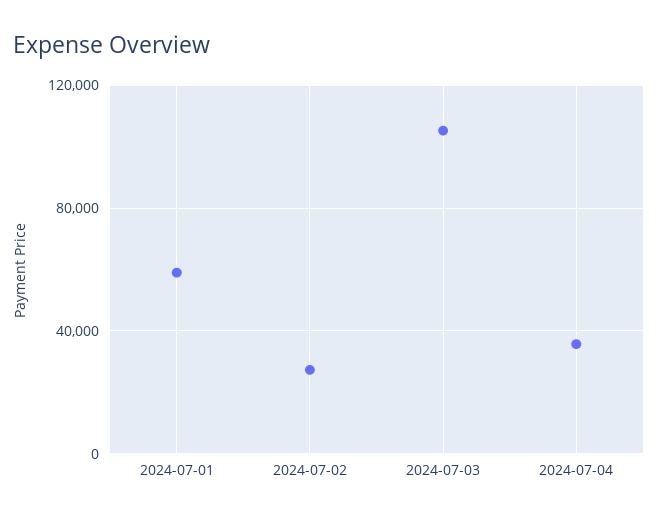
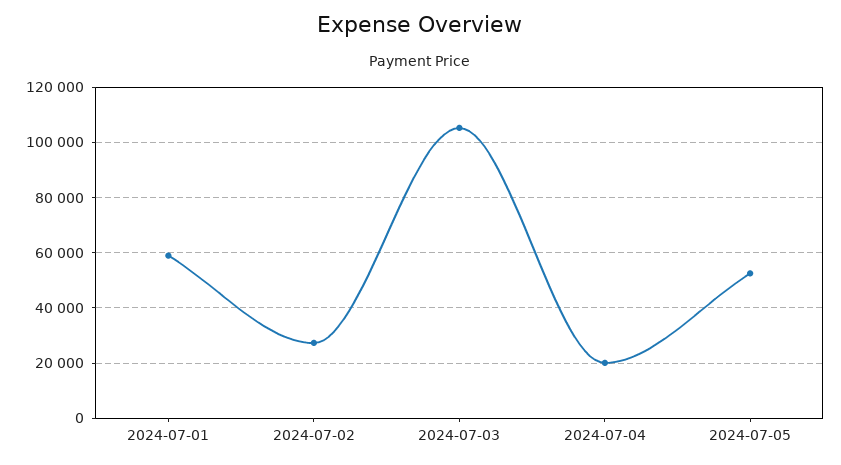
2024-07-04: 35000 -> 20000
2024-07-05: none -> 52500

